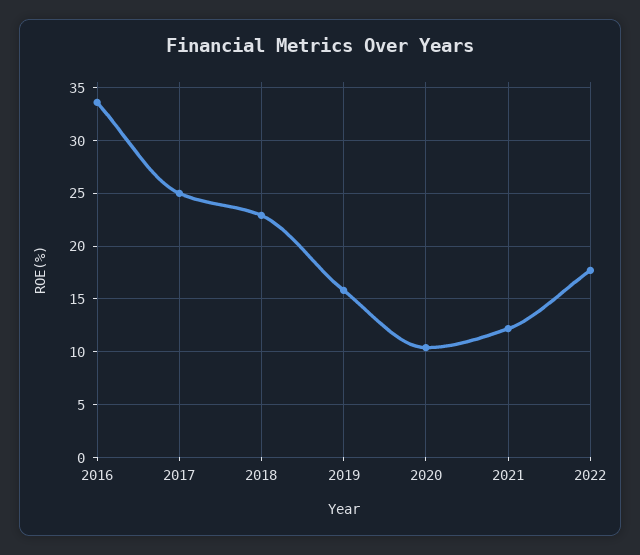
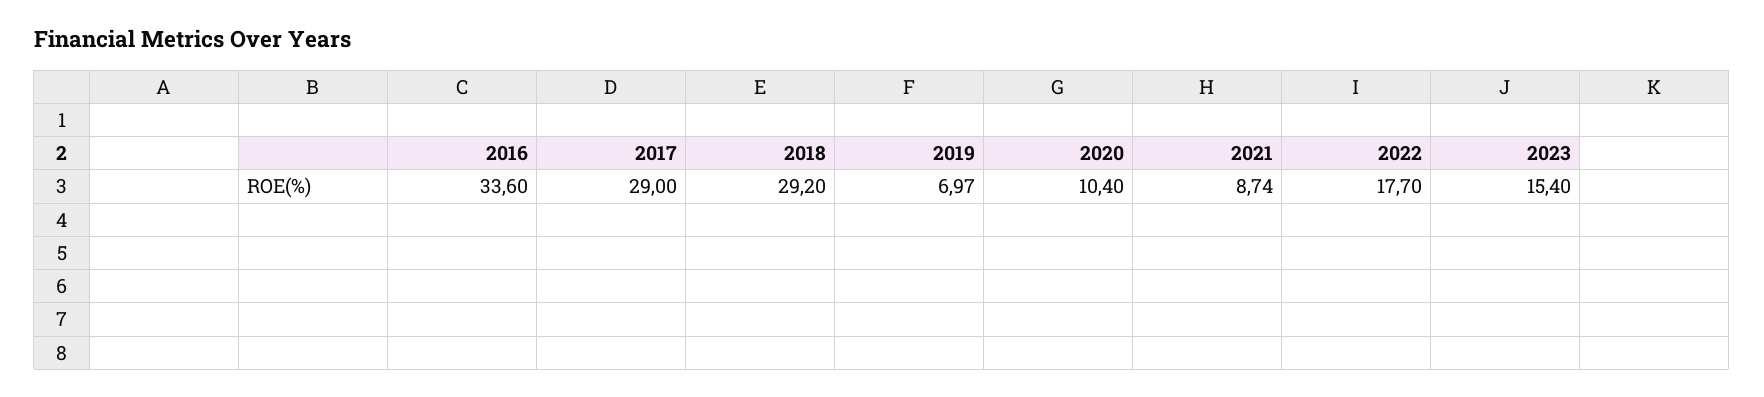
2017: 25 -> 29
2018: 23 -> 29.2
2019: 16 -> 6.97
2021: 12 -> 8.74
2023: none -> 15.4

